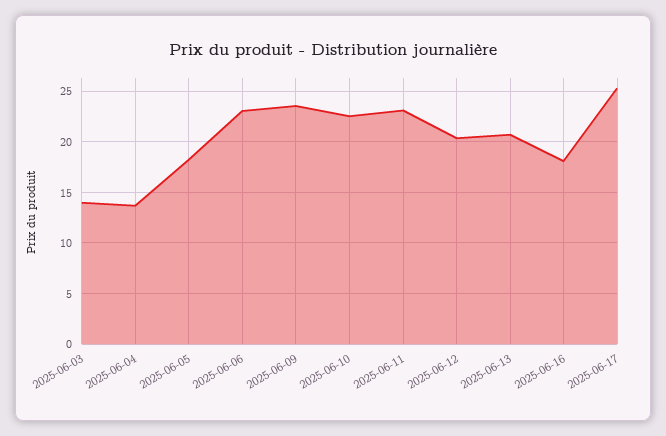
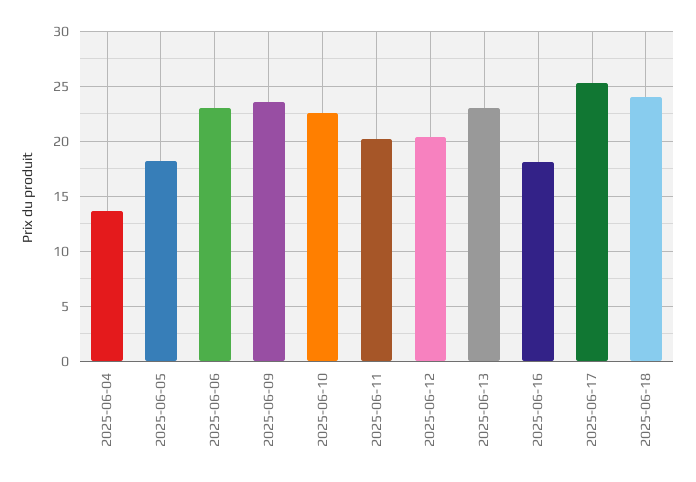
2025-06-03: 14 -> none
2025-06-11: 23 -> 20
2025-06-13: 21 -> 23
2025-06-18: none -> 24

